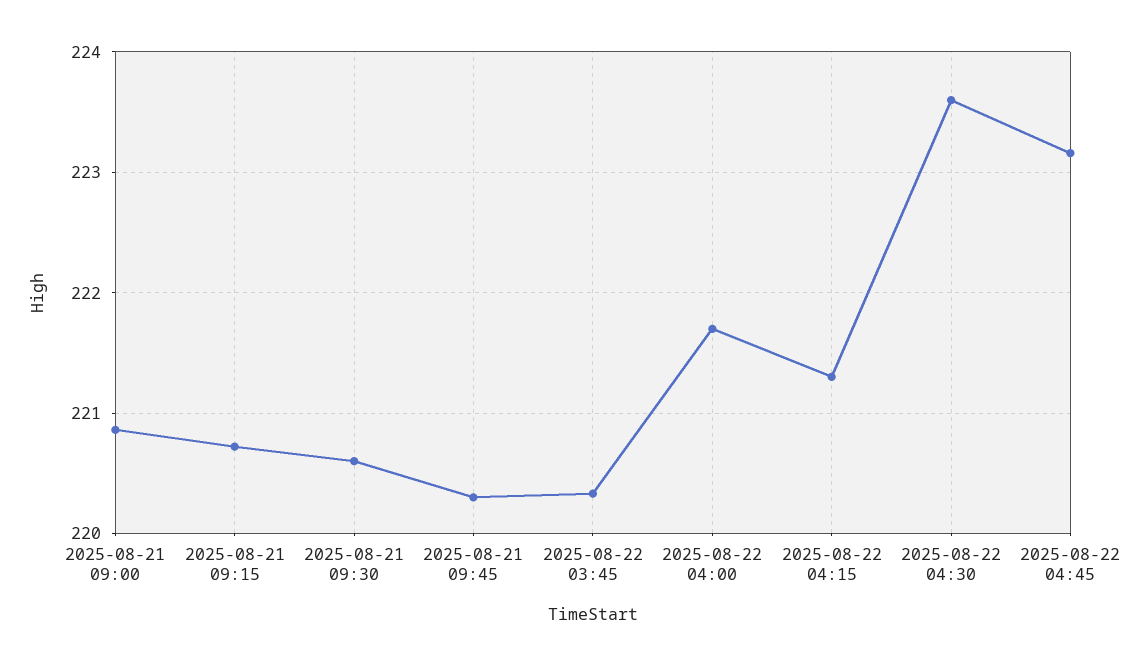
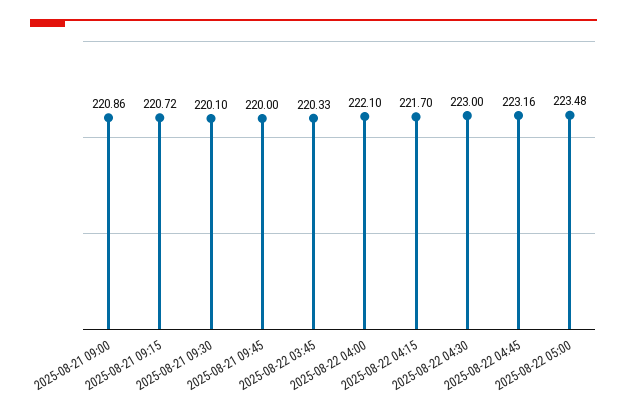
2025-08-21 09:30: 220.6 -> 220.1
2025-08-21 09:45: 220.3 -> 220
2025-08-22 04:00: 221.7 -> 222.1
2025-08-22 04:15: 221.3 -> 221.7
2025-08-22 04:30: 223.6 -> 223
2025-08-22 05:00: none -> 223.48

